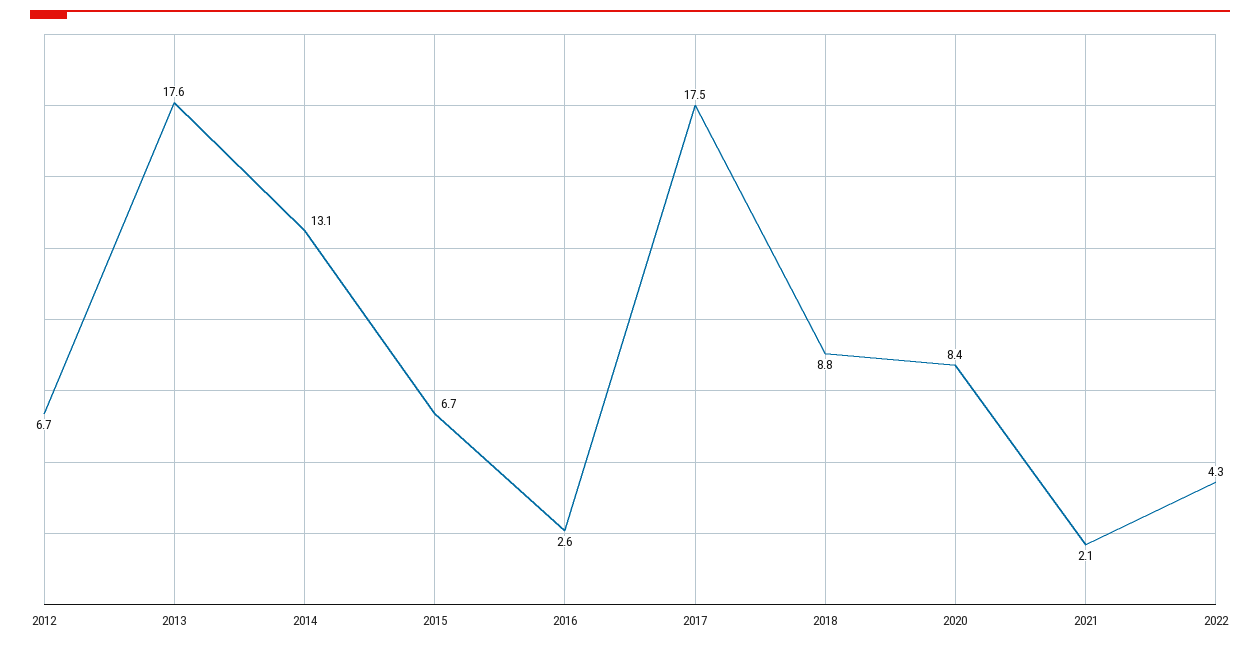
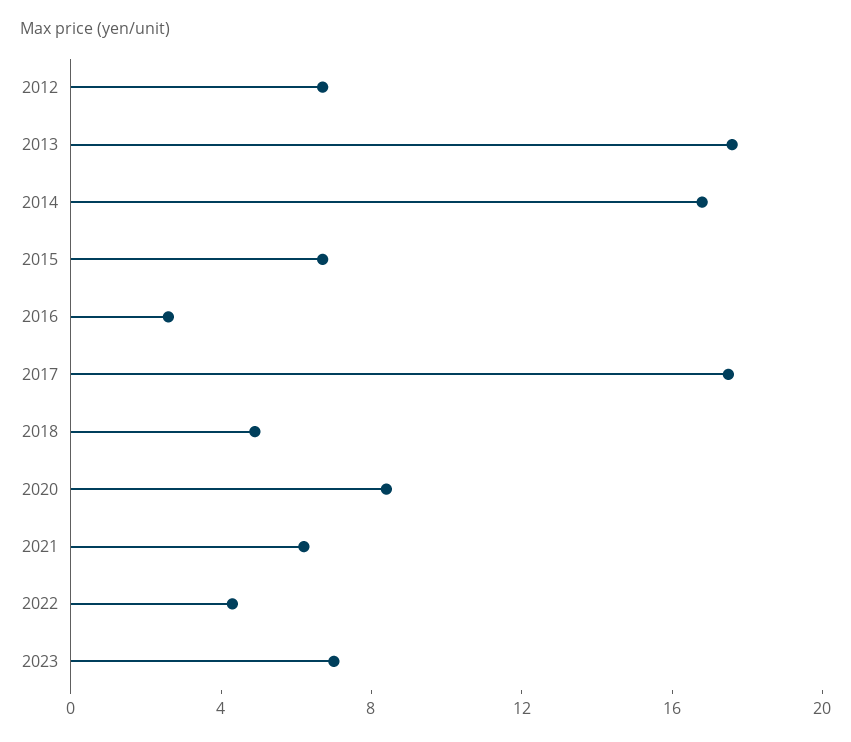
2014: 13.1 -> 17
2018: 8.8 -> 5
2021: 2.1 -> 6
2023: none -> 7

